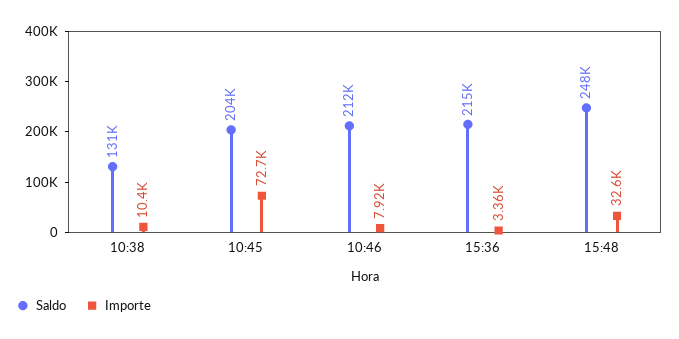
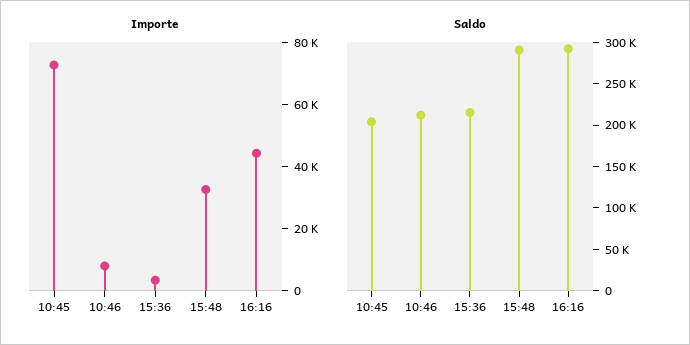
Saldo, 10:38: 131000 -> none
Importe, 10:38: 10400 -> none
Saldo, 15:48: 248000 -> 290000
Importe, 16:16: none -> 45000
Saldo, 16:16: none -> 290000

